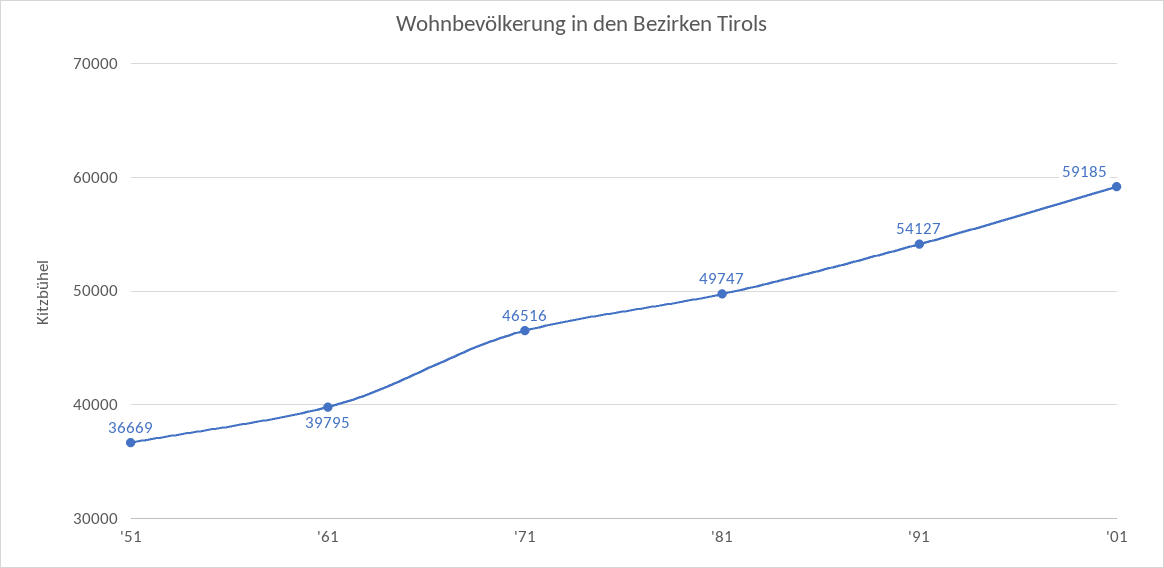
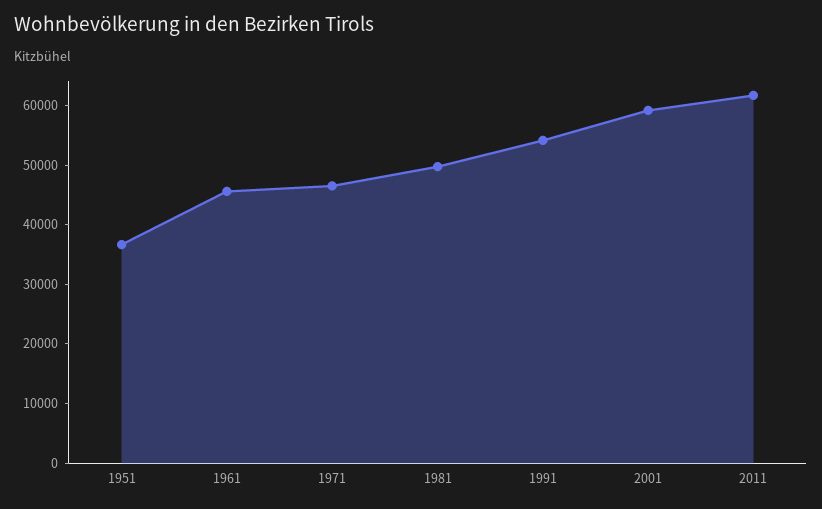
'61: 39795 -> 46000
2011: none -> 62000

